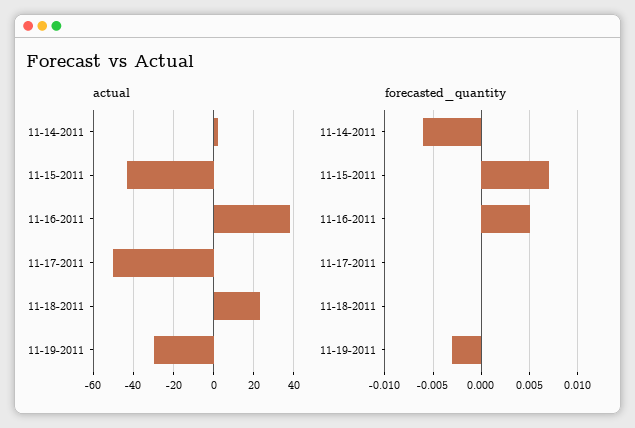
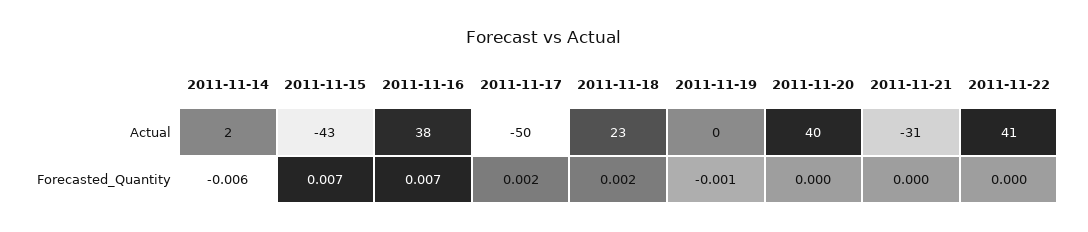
actual, 11-19-2011: -30 -> 0
forecasted_quantity, 11-16-2011: 0.005 -> 0.007
forecasted_quantity, 11-17-2011: 0 -> 0.002
forecasted_quantity, 11-18-2011: 0 -> 0.002
forecasted_quantity, 11-19-2011: -0.003 -> -0.001
actual, 2011-11-20: none -> 40
actual, 2011-11-21: none -> -31
actual, 2011-11-22: none -> 41
forecasted_quantity, 2011-11-20: none -> 0
forecasted_quantity, 2011-11-21: none -> 0
forecasted_quantity, 2011-11-22: none -> 0

